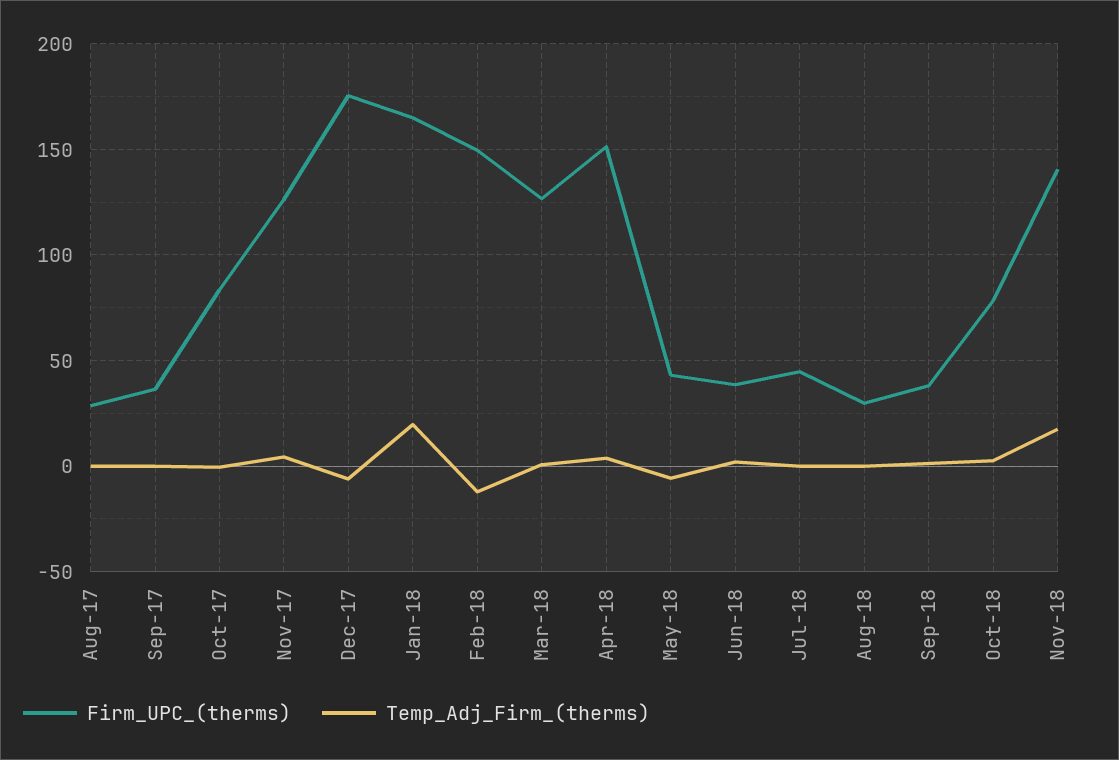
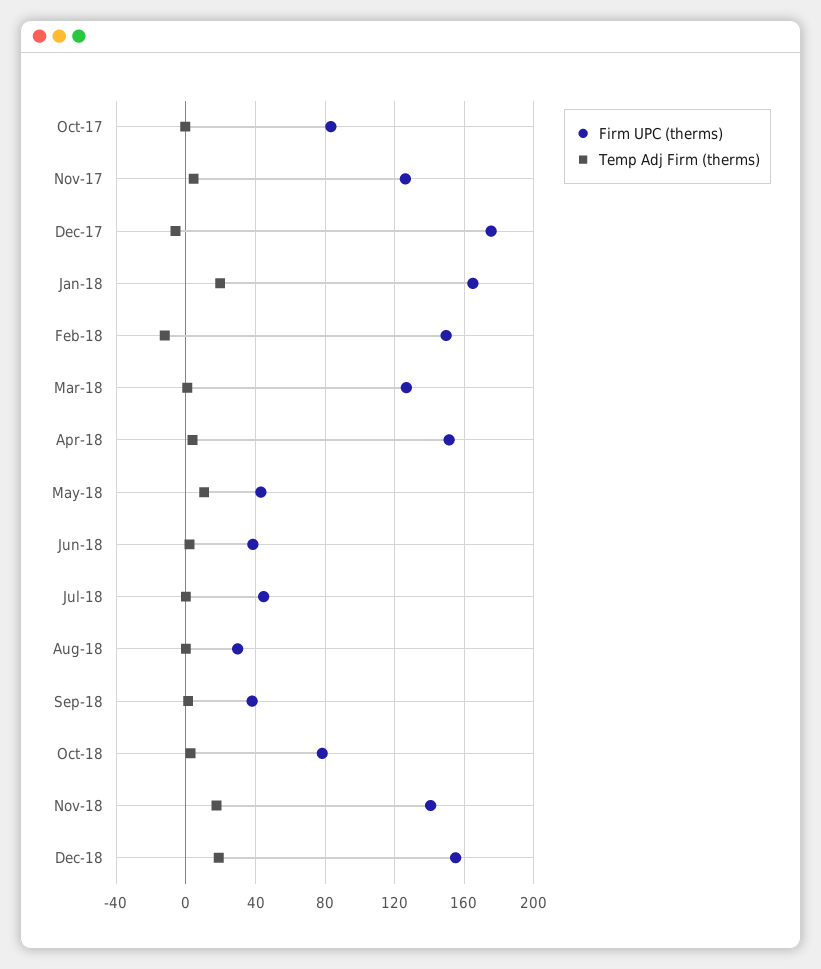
Firm_UPC_(therms), Aug-17: 30 -> none
Temp_Adj_Firm_(therms), Aug-17: 0 -> none
Firm_UPC_(therms), Sep-17: 35 -> none
Temp_Adj_Firm_(therms), Sep-17: 0 -> none
Temp_Adj_Firm_(therms), May-18: -5 -> 10
Firm_UPC_(therms), Dec-18: none -> 155
Temp_Adj_Firm_(therms), Dec-18: none -> 20

